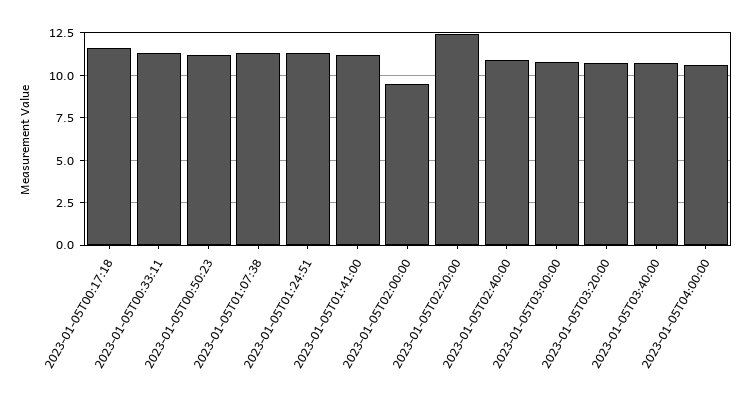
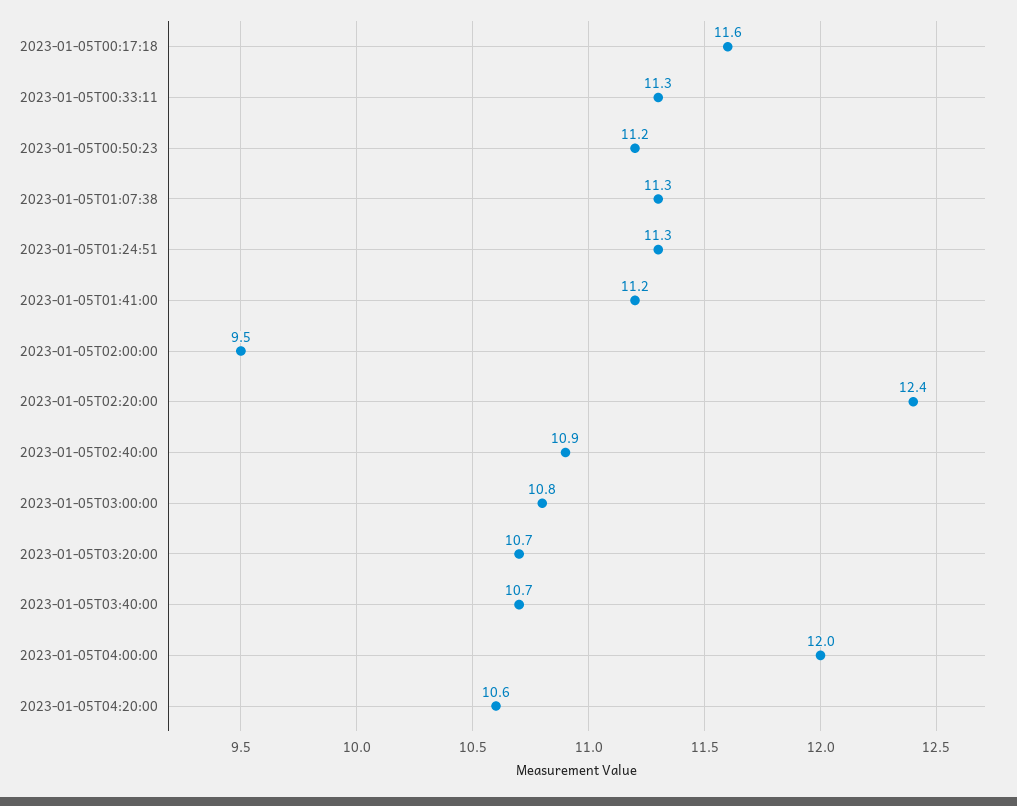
2023-01-05T04:00:00: 10.5 -> 12
2023-01-05T04:20:00: none -> 10.6

